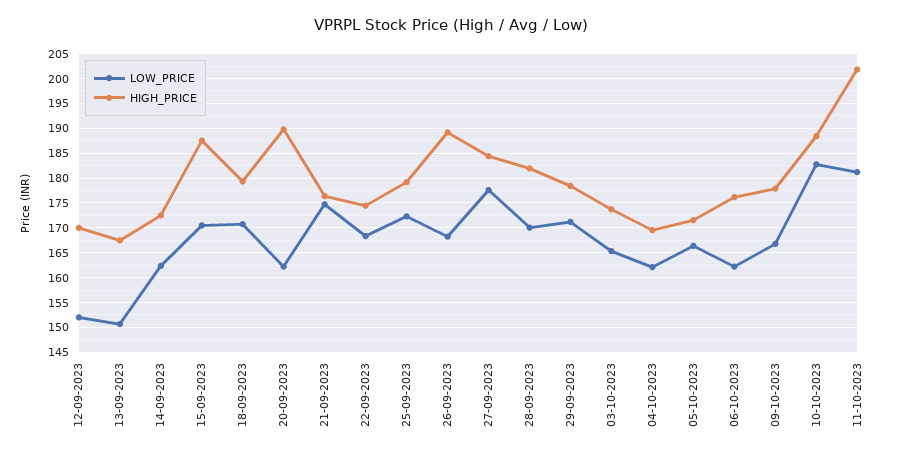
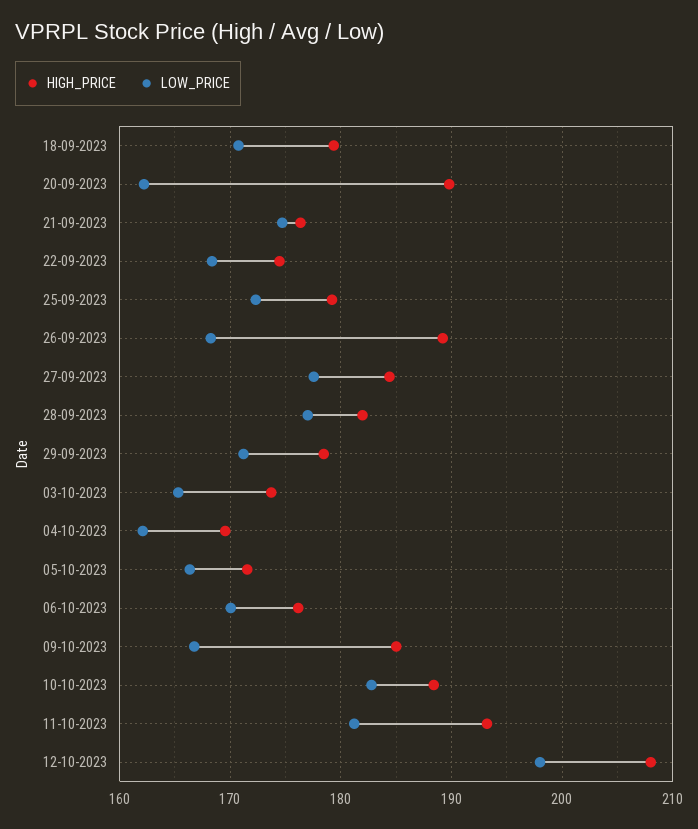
LOW_PRICE, 12-09-2023: 152.5 -> none
HIGH_PRICE, 12-09-2023: 170 -> none
LOW_PRICE, 13-09-2023: 150 -> none
HIGH_PRICE, 13-09-2023: 167.5 -> none
LOW_PRICE, 14-09-2023: 162.5 -> none
HIGH_PRICE, 14-09-2023: 172.5 -> none
LOW_PRICE, 15-09-2023: 170 -> none
HIGH_PRICE, 15-09-2023: 187.5 -> none
LOW_PRICE, 28-09-2023: 170 -> 177
LOW_PRICE, 06-10-2023: 162.5 -> 170
HIGH_PRICE, 09-10-2023: 177.5 -> 185
HIGH_PRICE, 11-10-2023: 202.5 -> 193
HIGH_PRICE, 12-10-2023: none -> 208
LOW_PRICE, 12-10-2023: none -> 198

